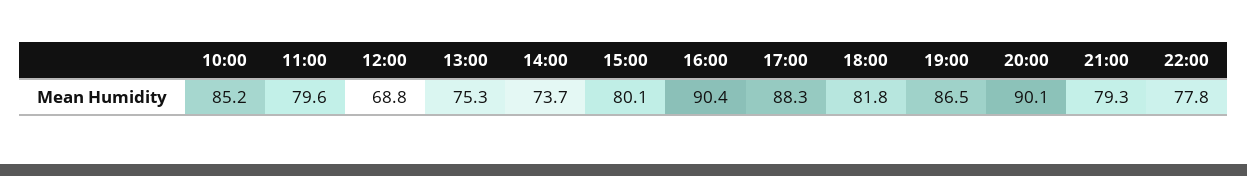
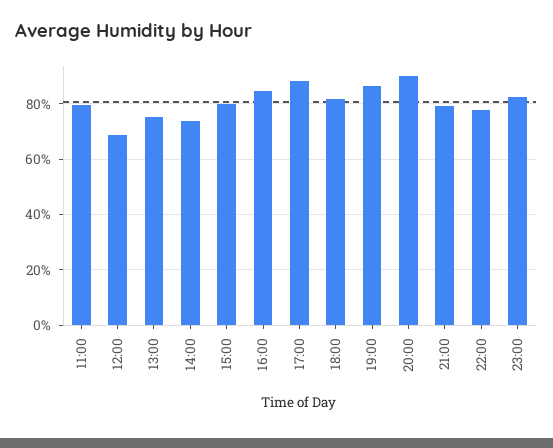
10:00: 85.2 -> none
16:00: 90.4 -> 85
23:00: none -> 82.5

